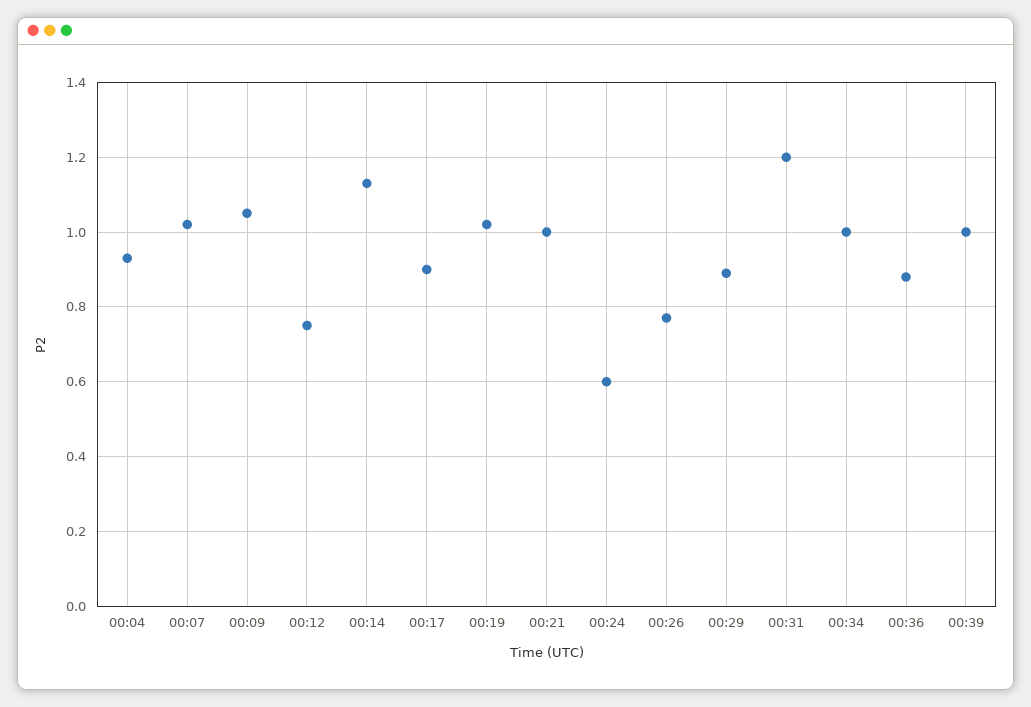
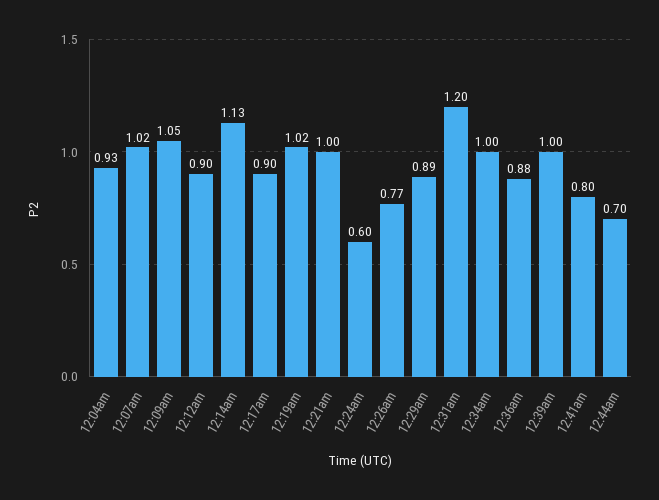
00:12: 0.75 -> 0.9
12:41am: none -> 0.8
12:44am: none -> 0.7

